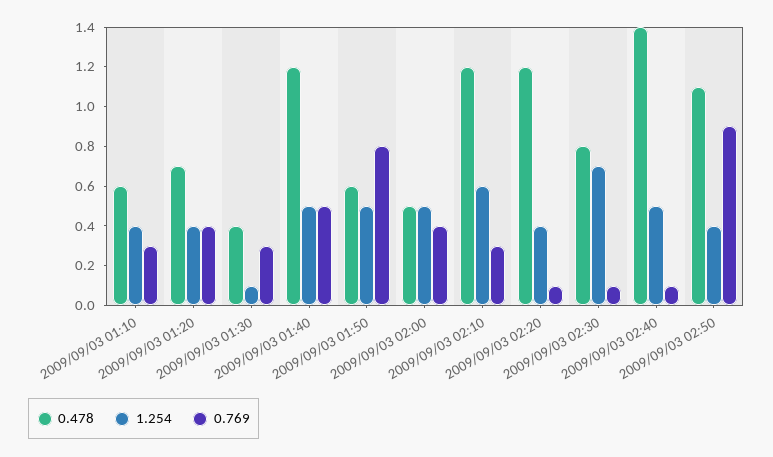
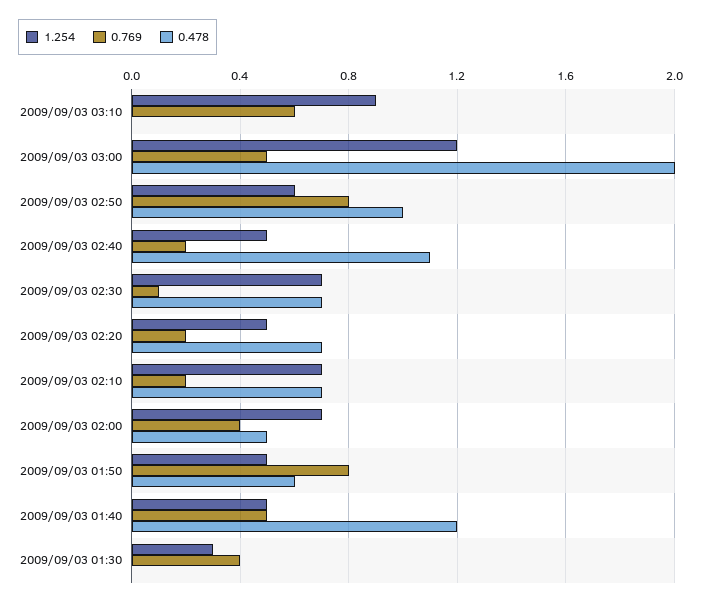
0.478, 2009/09/03 01:10: 0.6 -> none
1.254, 2009/09/03 01:10: 0.4 -> none
0.769, 2009/09/03 01:10: 0.3 -> none
0.478, 2009/09/03 01:20: 0.7 -> none
1.254, 2009/09/03 01:20: 0.4 -> none
0.769, 2009/09/03 01:20: 0.4 -> none
0.478, 2009/09/03 01:30: 0.4 -> 0
1.254, 2009/09/03 01:30: 0.1 -> 0.3
0.769, 2009/09/03 01:30: 0.3 -> 0.4
1.254, 2009/09/03 02:00: 0.5 -> 0.7
0.478, 2009/09/03 02:10: 1.2 -> 0.7
1.254, 2009/09/03 02:10: 0.6 -> 0.7
0.769, 2009/09/03 02:10: 0.3 -> 0.2
0.478, 2009/09/03 02:20: 1.2 -> 0.7
1.254, 2009/09/03 02:20: 0.4 -> 0.5
0.769, 2009/09/03 02:20: 0.1 -> 0.2
0.478, 2009/09/03 02:30: 0.8 -> 0.7
0.478, 2009/09/03 02:40: 1.4 -> 1.1
0.769, 2009/09/03 02:40: 0.1 -> 0.2
0.478, 2009/09/03 02:50: 1.1 -> 1
1.254, 2009/09/03 02:50: 0.4 -> 0.6
0.769, 2009/09/03 02:50: 0.9 -> 0.8
1.254, 2009/09/03 03:10: none -> 0.9
0.769, 2009/09/03 03:10: none -> 0.6
0.478, 2009/09/03 03:10: none -> 0
1.254, 2009/09/03 03:00: none -> 1.2
0.769, 2009/09/03 03:00: none -> 0.5
0.478, 2009/09/03 03:00: none -> 2

